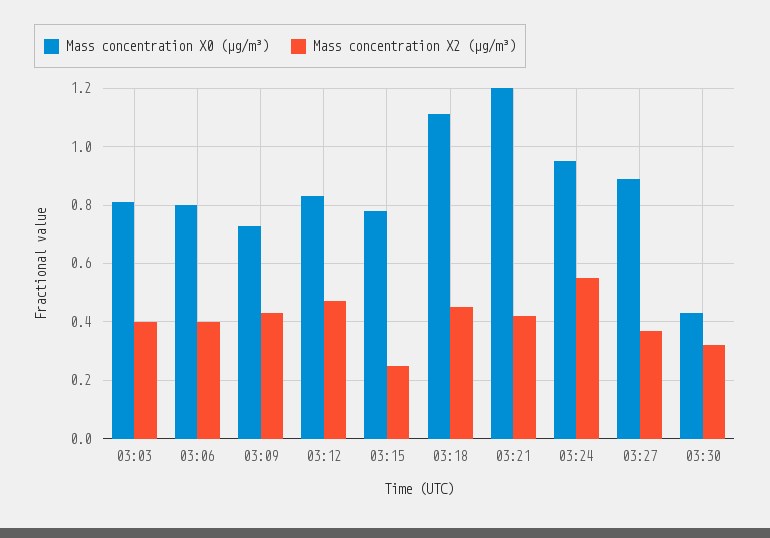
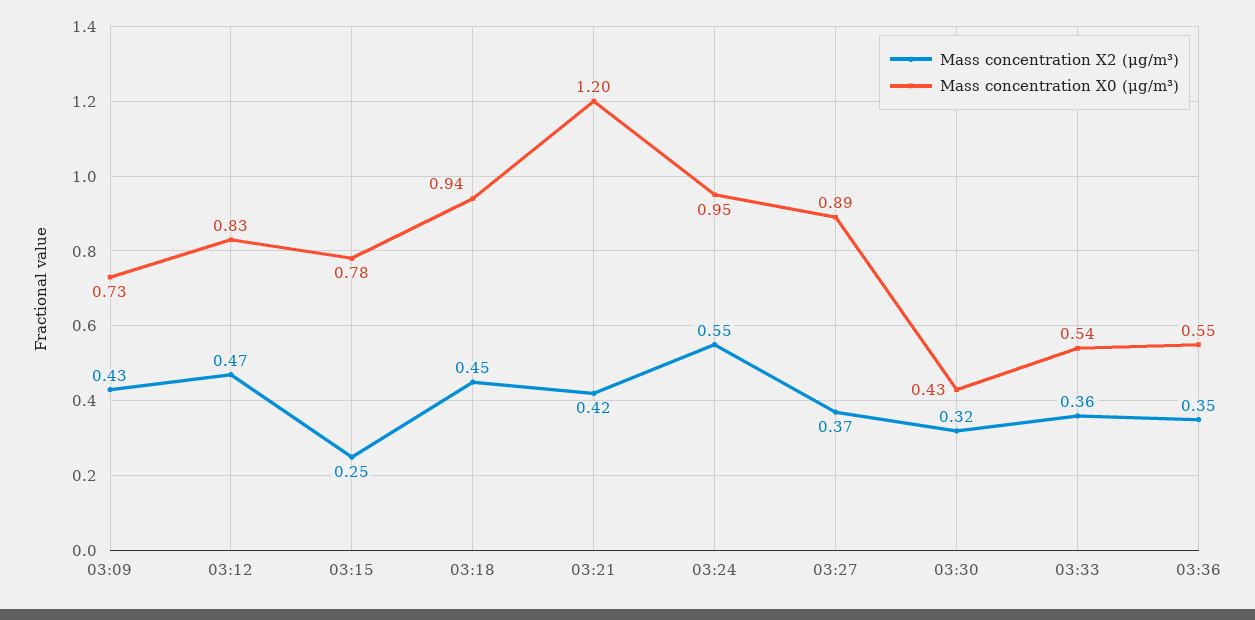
Mass concentration X0 (μg/m³), 03:03: 0.8 -> none
Mass concentration X2 (μg/m³), 03:03: 0.4 -> none
Mass concentration X0 (μg/m³), 03:06: 0.8 -> none
Mass concentration X2 (μg/m³), 03:06: 0.4 -> none
Mass concentration X0 (μg/m³), 03:18: 1.1 -> 0.94
Mass concentration X2 (μg/m³), 03:33: none -> 0.36
Mass concentration X0 (μg/m³), 03:33: none -> 0.54
Mass concentration X2 (μg/m³), 03:36: none -> 0.35
Mass concentration X0 (μg/m³), 03:36: none -> 0.55

